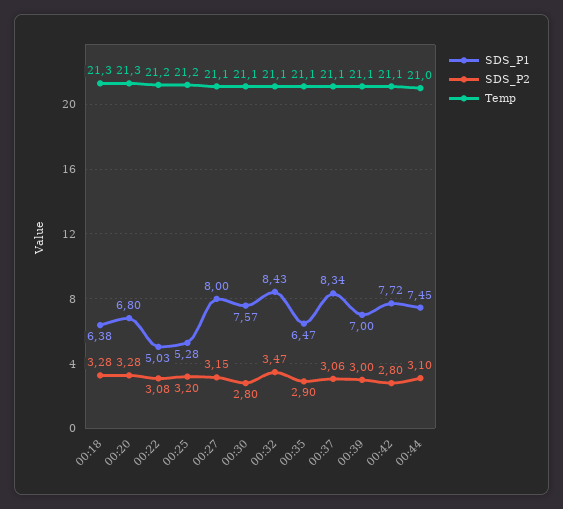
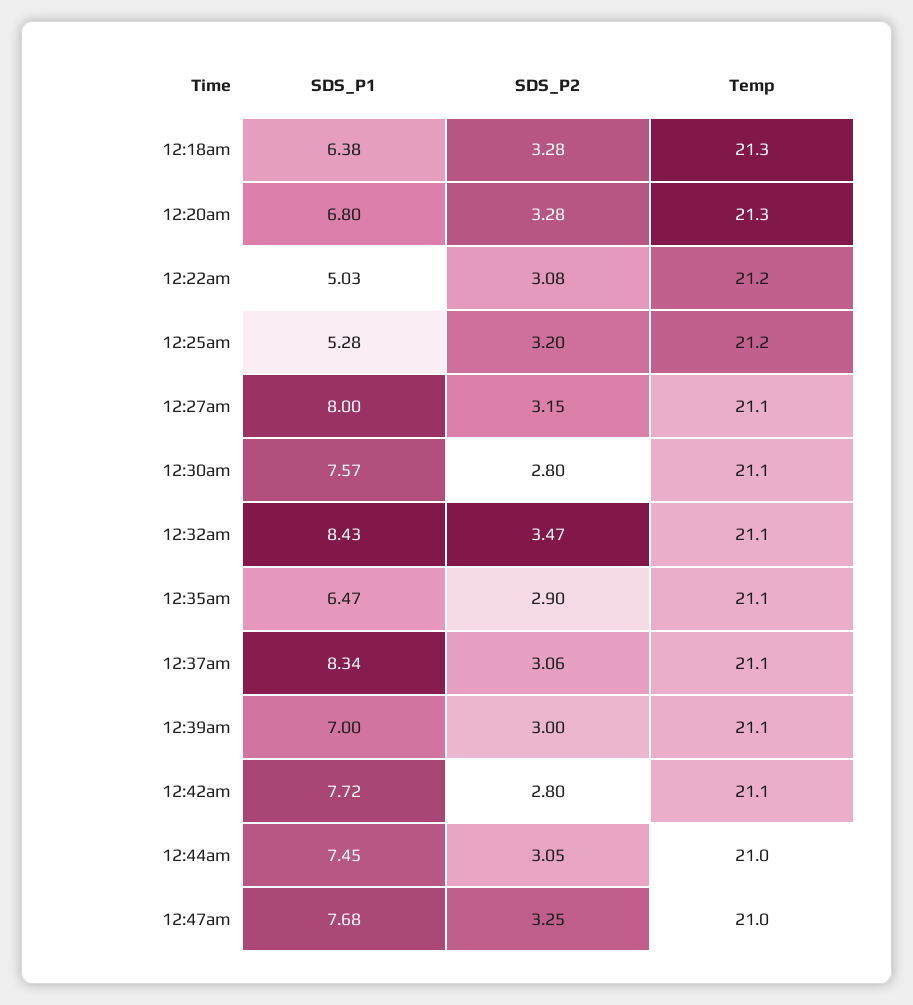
SDS_P2, 00:44: 3.1 -> 3.05
SDS_P1, 12:47am: none -> 7.68
SDS_P2, 12:47am: none -> 3.25
Temp, 12:47am: none -> 21

